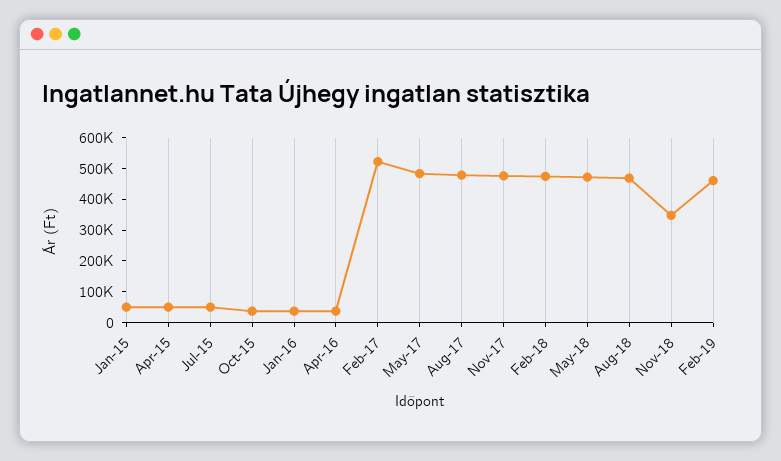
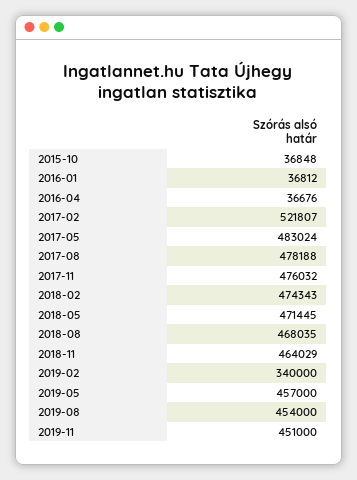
Jan-15: 50000 -> none
Apr-15: 50000 -> none
Jul-15: 50000 -> none
Nov-18: 350000 -> 464029
Feb-19: 450000 -> 340000
2019-05: none -> 457000
2019-08: none -> 454000
2019-11: none -> 451000

